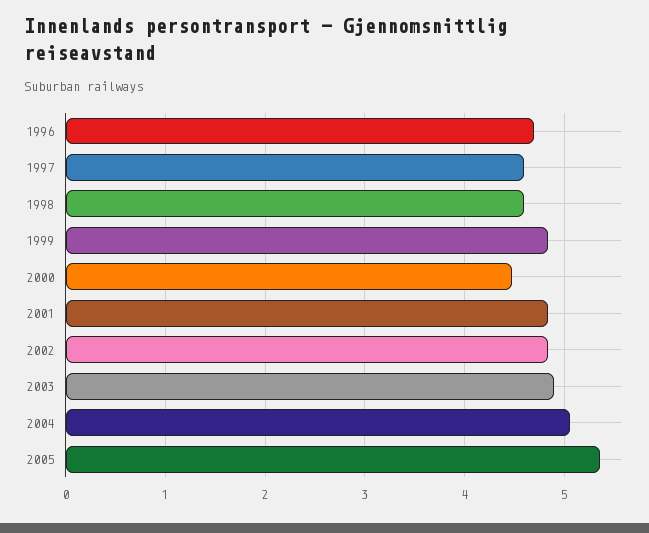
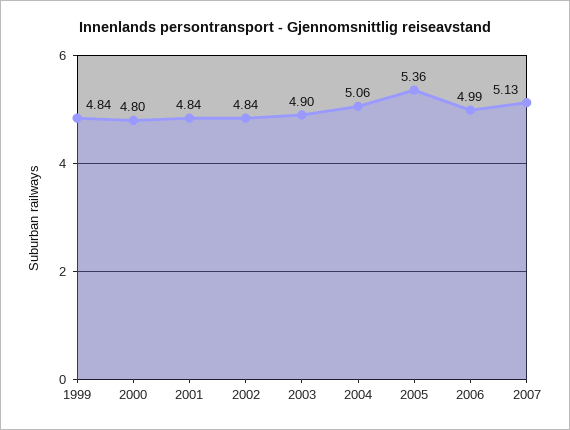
1996: 4.7 -> none
1997: 4.6 -> none
1998: 4.6 -> none
2000: 4.5 -> 4.8
2006: none -> 4.99
2007: none -> 5.13

